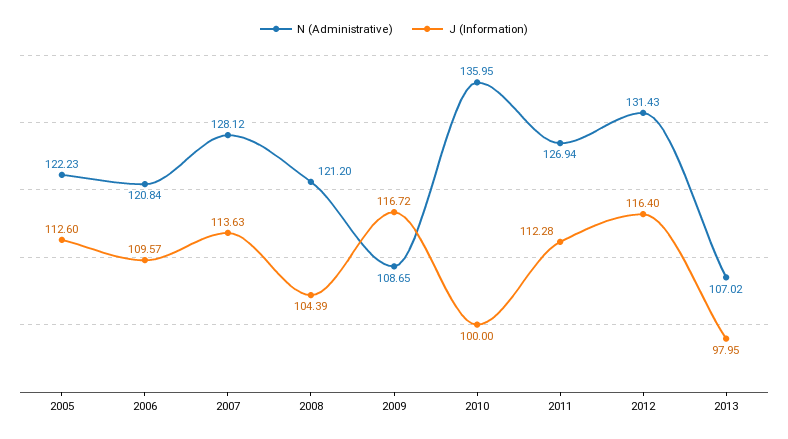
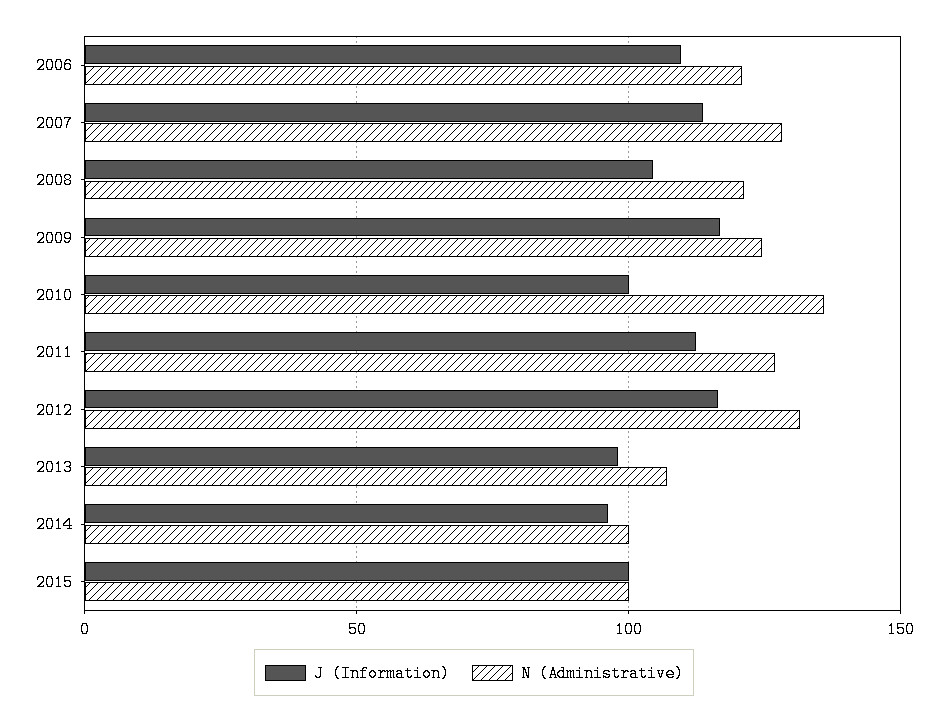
N (Administrative), 2005: 122.23 -> none
J (Information), 2005: 112.6 -> none
N (Administrative), 2009: 108.65 -> 125
J (Information), 2014: none -> 95
N (Administrative), 2014: none -> 100
J (Information), 2015: none -> 100
N (Administrative), 2015: none -> 100

